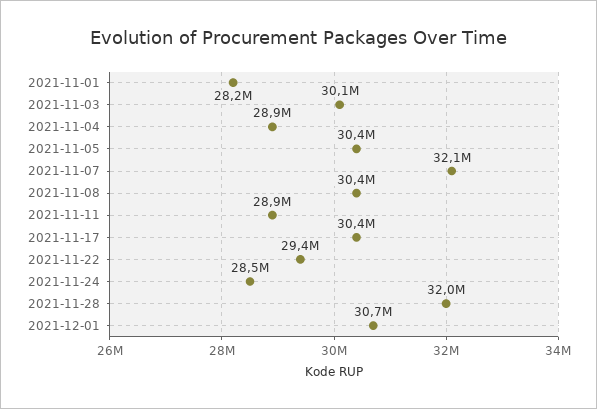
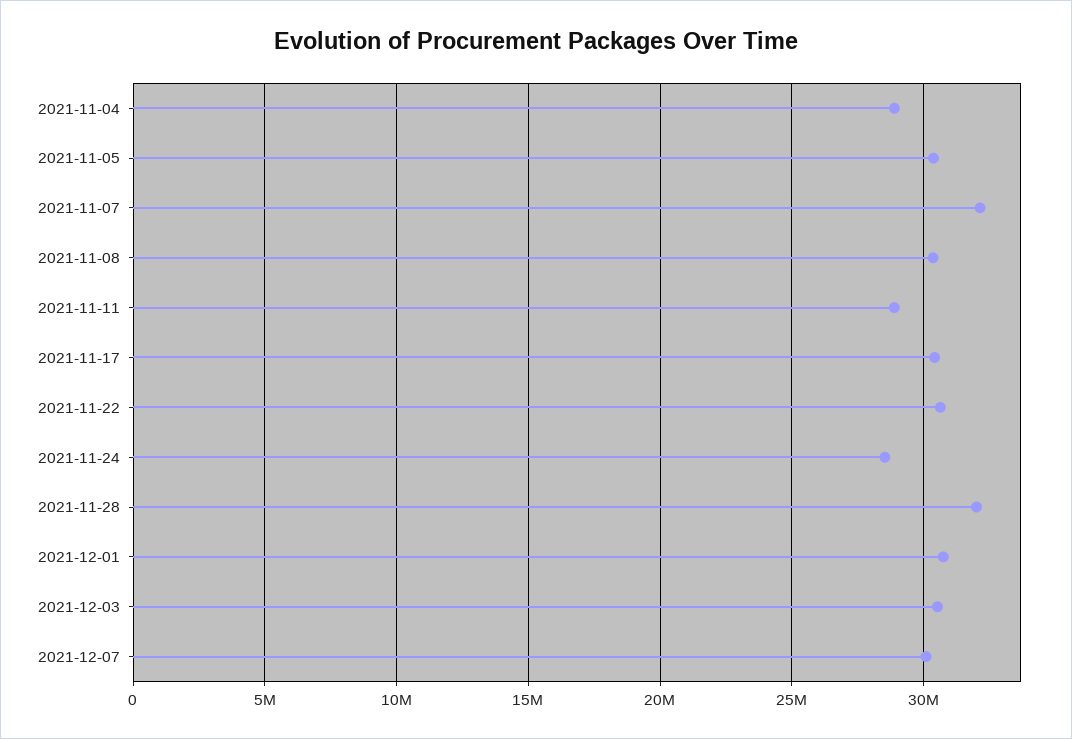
2021-11-01: 28200000 -> none
2021-11-03: 30100000 -> none
2021-11-22: 29400000 -> 30500000
2021-12-03: none -> 30500000
2021-12-07: none -> 30000000

